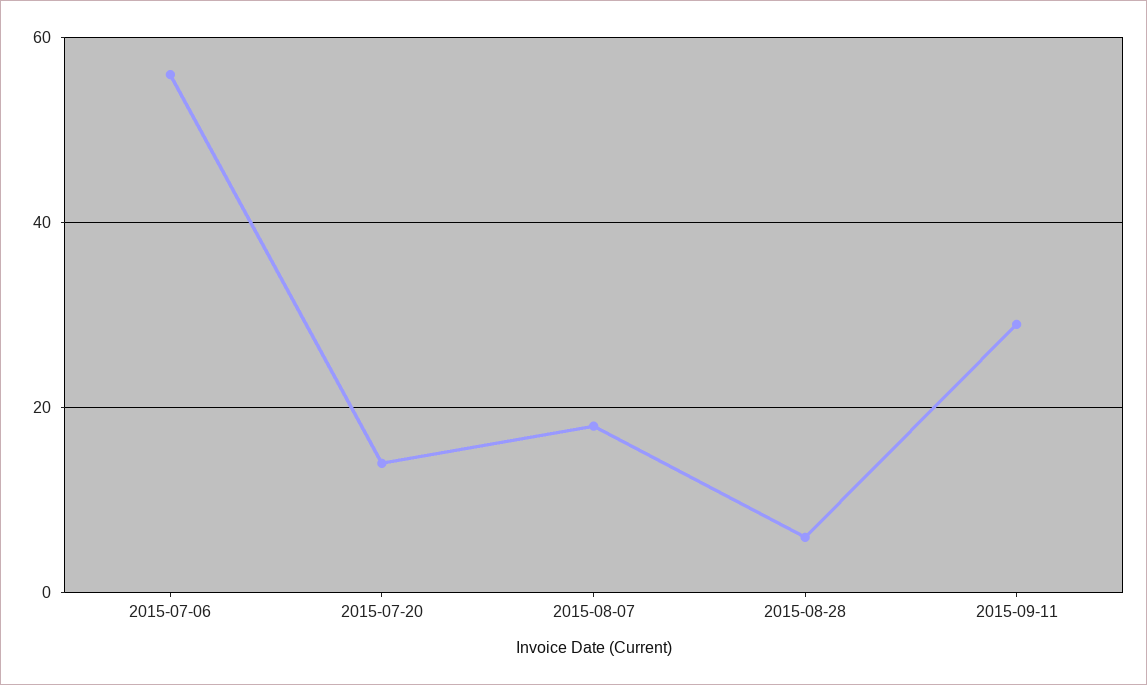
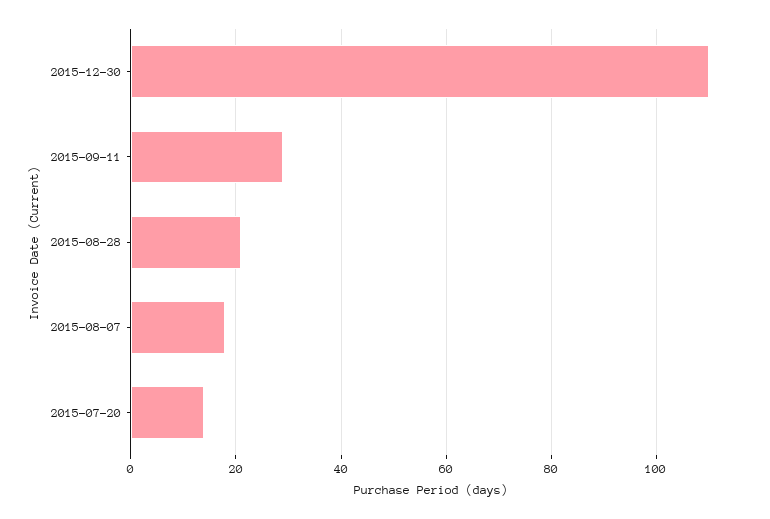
2015-07-06: 55 -> none
2015-08-28: 5 -> 20
2015-12-30: none -> 110

